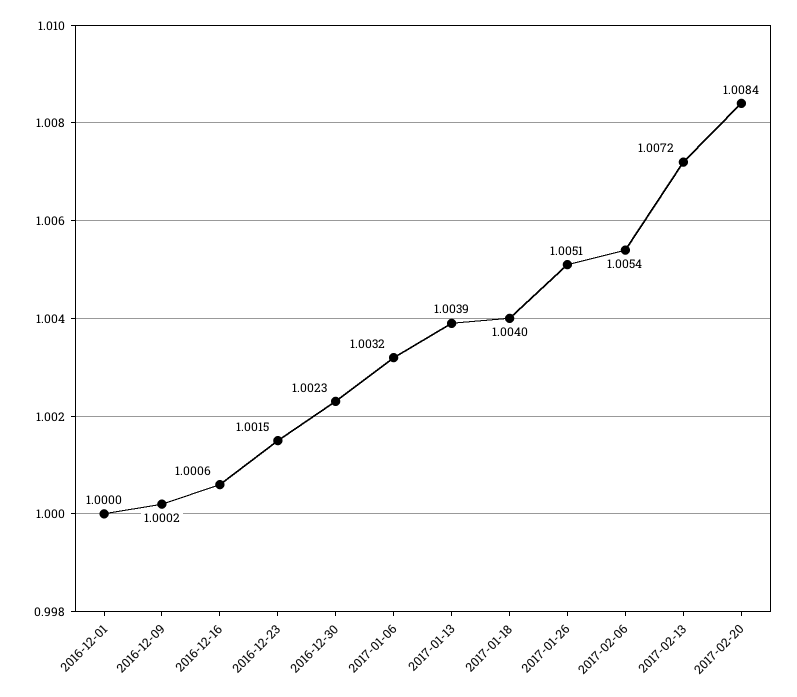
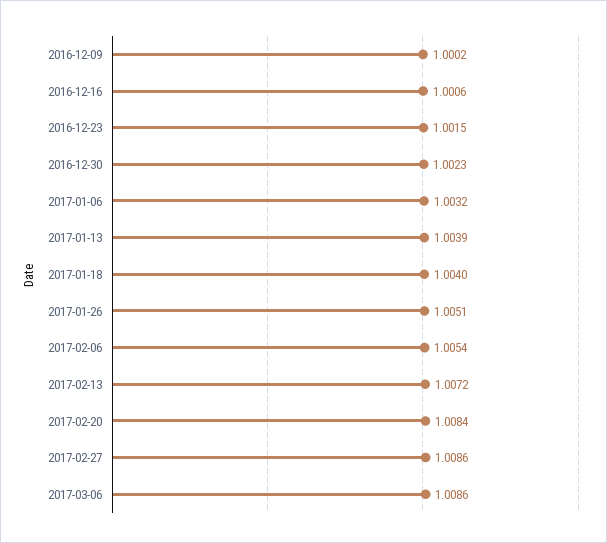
2016-12-01: 1 -> none
2017-02-27: none -> 1.0086
2017-03-06: none -> 1.0086

